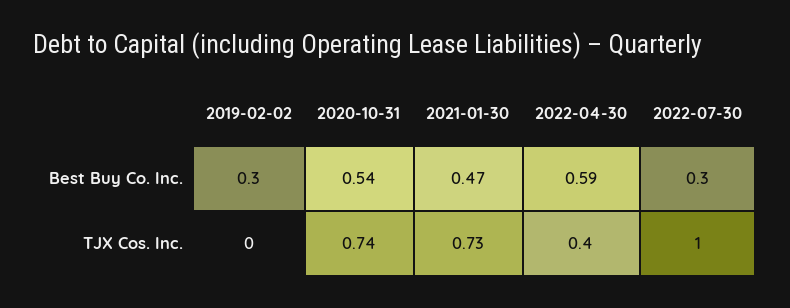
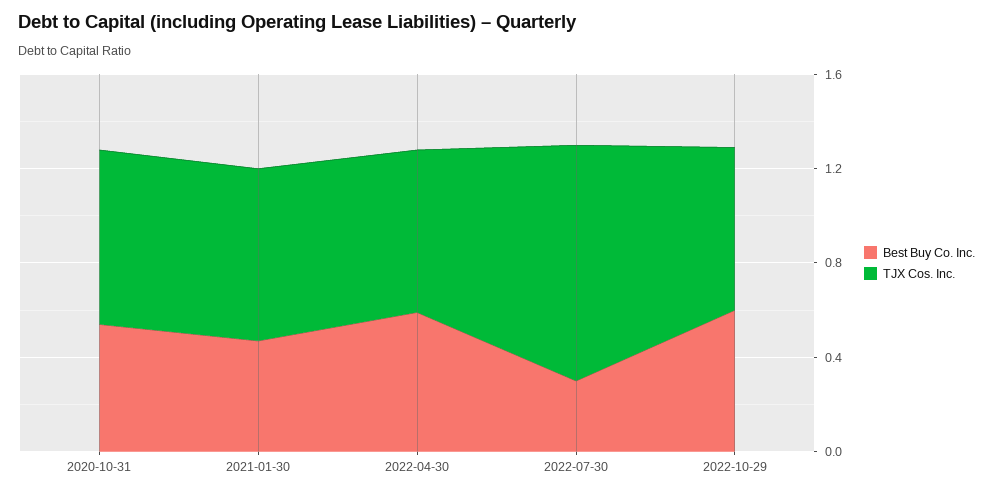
Best Buy Co. Inc., 2019-02-02: 0.3 -> none
TJX Cos. Inc., 2019-02-02: 0 -> none
TJX Cos. Inc., 2022-04-30: 0.4 -> 0.7
Best Buy Co. Inc., 2022-10-29: none -> 0.6
TJX Cos. Inc., 2022-10-29: none -> 0.7

